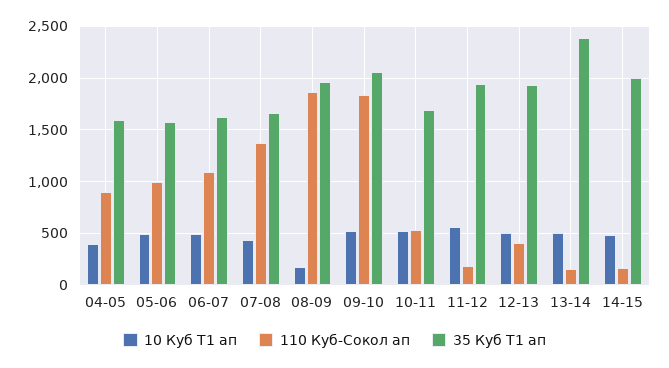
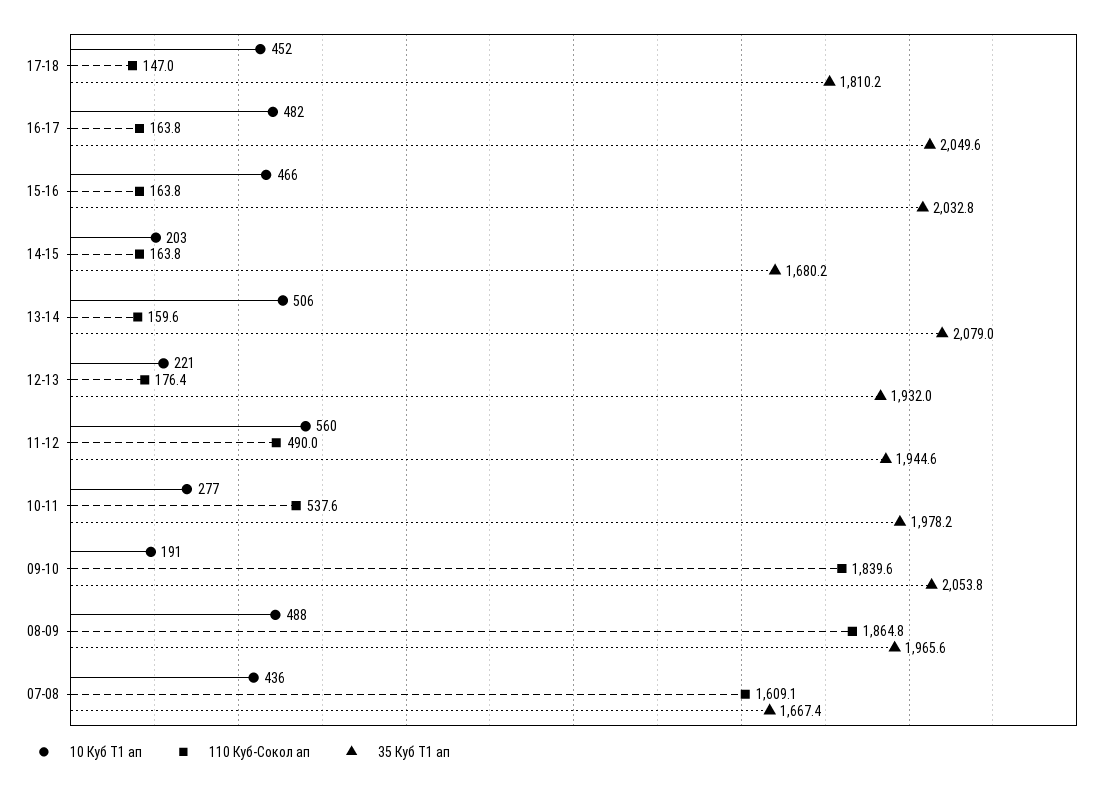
10 Куб Т1 ап, 04-05: 400 -> none
110 Куб-Сокол ап, 04-05: 900 -> none
35 Куб Т1 ап, 04-05: 1600 -> none
10 Куб Т1 ап, 05-06: 500 -> none
110 Куб-Сокол ап, 05-06: 1000 -> none
35 Куб Т1 ап, 05-06: 1600 -> none
10 Куб Т1 ап, 06-07: 500 -> none
110 Куб-Сокол ап, 06-07: 1100 -> none
35 Куб Т1 ап, 06-07: 1600 -> none
110 Куб-Сокол ап, 07-08: 1400 -> 1609.1
10 Куб Т1 ап, 08-09: 200 -> 488
10 Куб Т1 ап, 09-10: 500 -> 191
10 Куб Т1 ап, 10-11: 500 -> 277
35 Куб Т1 ап, 10-11: 1700 -> 1978.2
110 Куб-Сокол ап, 11-12: 200 -> 490
10 Куб Т1 ап, 12-13: 500 -> 221
110 Куб-Сокол ап, 12-13: 400 -> 176.4
35 Куб Т1 ап, 13-14: 2400 -> 2079
10 Куб Т1 ап, 14-15: 500 -> 203
35 Куб Т1 ап, 14-15: 2000 -> 1680.2
10 Куб Т1 ап, 17-18: none -> 452
110 Куб-Сокол ап, 17-18: none -> 147
35 Куб Т1 ап, 17-18: none -> 1810.2
10 Куб Т1 ап, 16-17: none -> 482
110 Куб-Сокол ап, 16-17: none -> 163.8
35 Куб Т1 ап, 16-17: none -> 2049.6
10 Куб Т1 ап, 15-16: none -> 466
110 Куб-Сокол ап, 15-16: none -> 163.8
35 Куб Т1 ап, 15-16: none -> 2032.8

